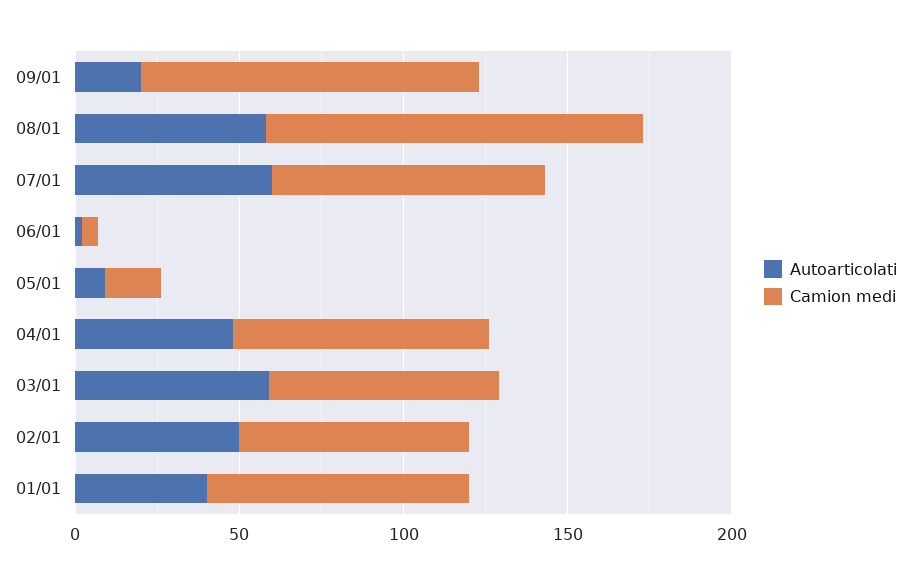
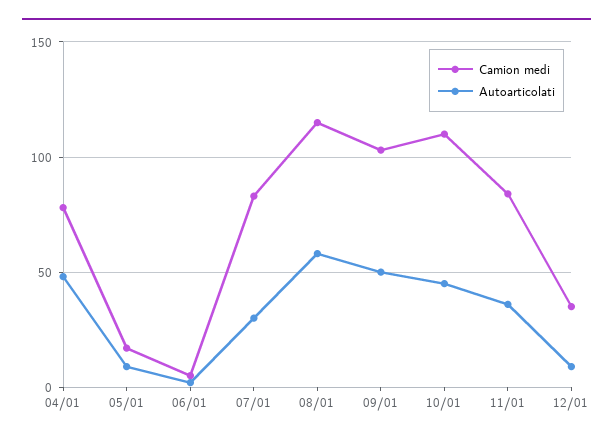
Autoarticolati, 09/01: 20 -> 50
Autoarticolati, 07/01: 60 -> 30
Autoarticolati, 03/01: 60 -> none
Camion medi, 03/01: 70 -> none
Autoarticolati, 02/01: 50 -> none
Camion medi, 02/01: 70 -> none
Autoarticolati, 01/01: 40 -> none
Camion medi, 01/01: 80 -> none
Camion medi, 10/01: none -> 110
Autoarticolati, 10/01: none -> 45
Camion medi, 11/01: none -> 85
Autoarticolati, 11/01: none -> 35
Camion medi, 12/01: none -> 35
Autoarticolati, 12/01: none -> 10

